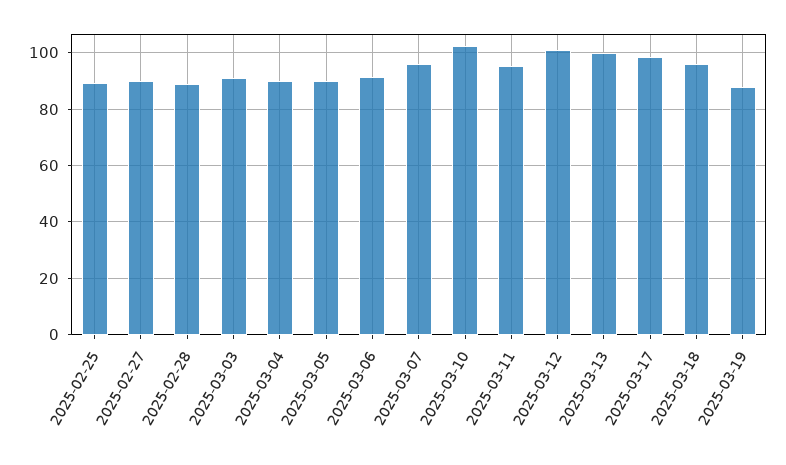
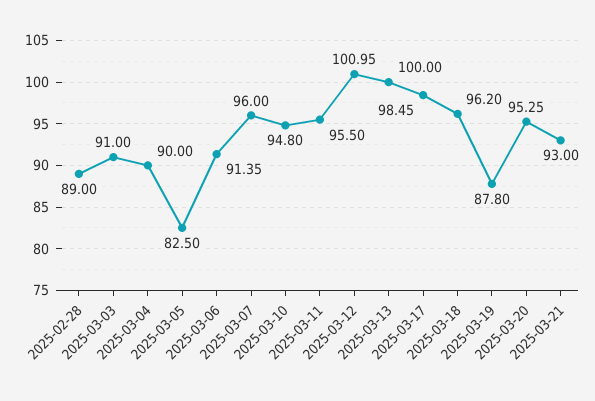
2025-02-25: 90 -> none
2025-02-27: 90 -> none
2025-03-05: 90 -> 82.5
2025-03-10: 102.5 -> 94.8
2025-03-20: none -> 95.25
2025-03-21: none -> 93

